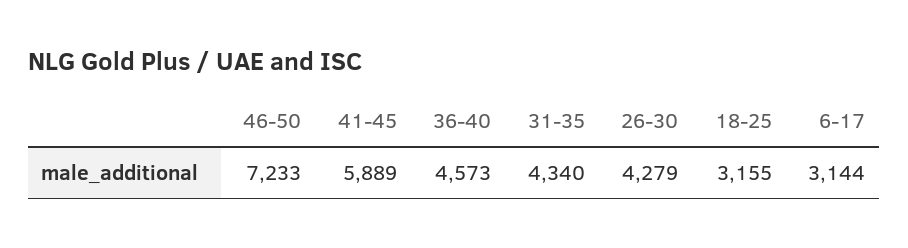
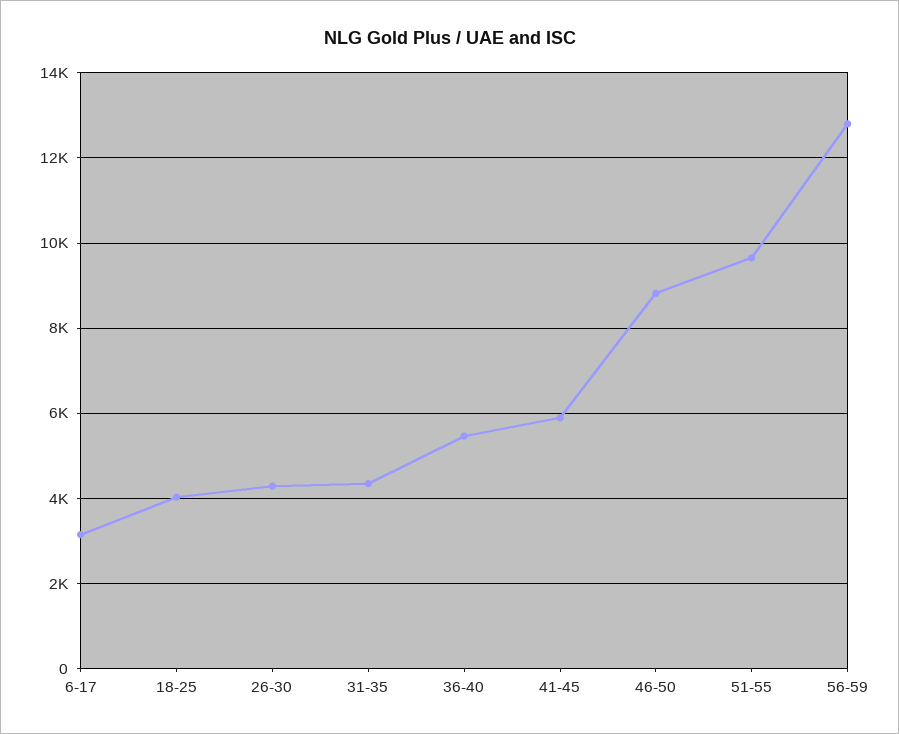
46-50: 7233 -> 8800
36-40: 4573 -> 5400
18-25: 3155 -> 4000
51-55: none -> 9600
56-59: none -> 12800

